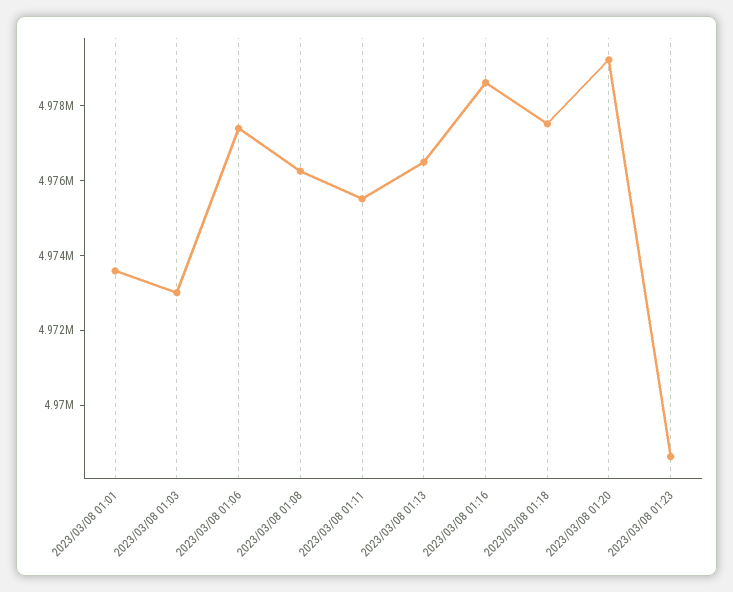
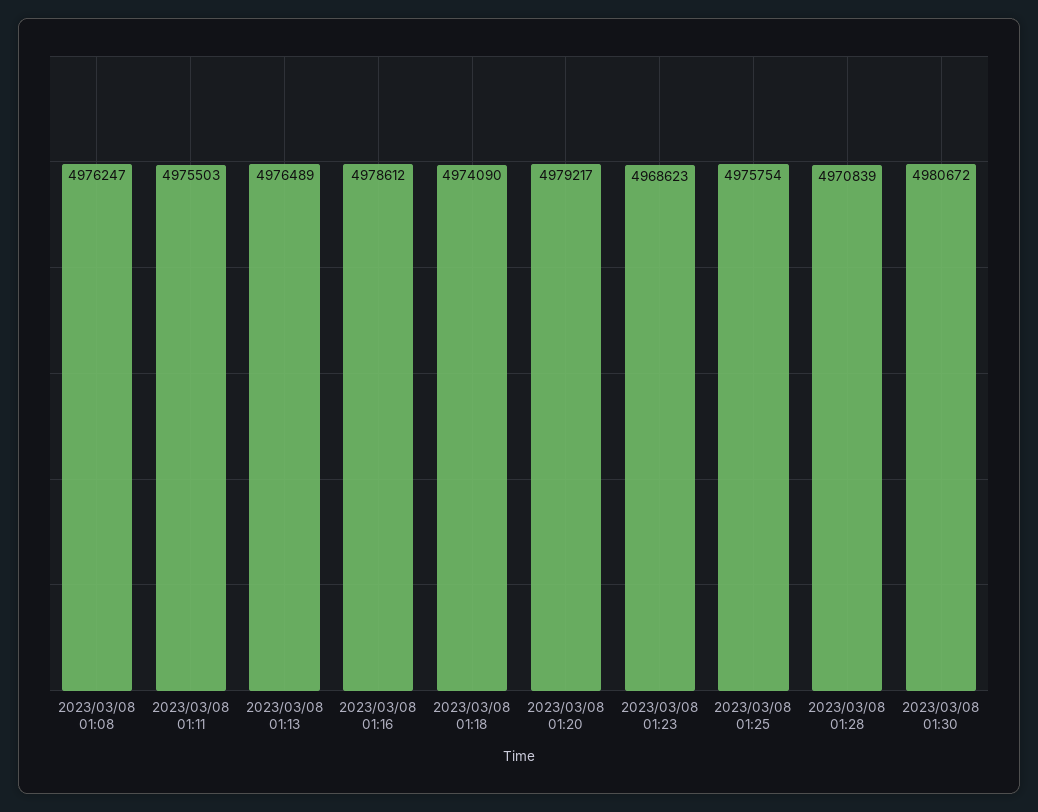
2023/03/08 01:01: 4973500 -> none
2023/03/08 01:03: 4973000 -> none
2023/03/08 01:06: 4977500 -> none
2023/03/08 01:18: 4977500 -> 4974090
2023/03/08 01:25: none -> 4975754
2023/03/08 01:28: none -> 4970839
2023/03/08 01:30: none -> 4980672

